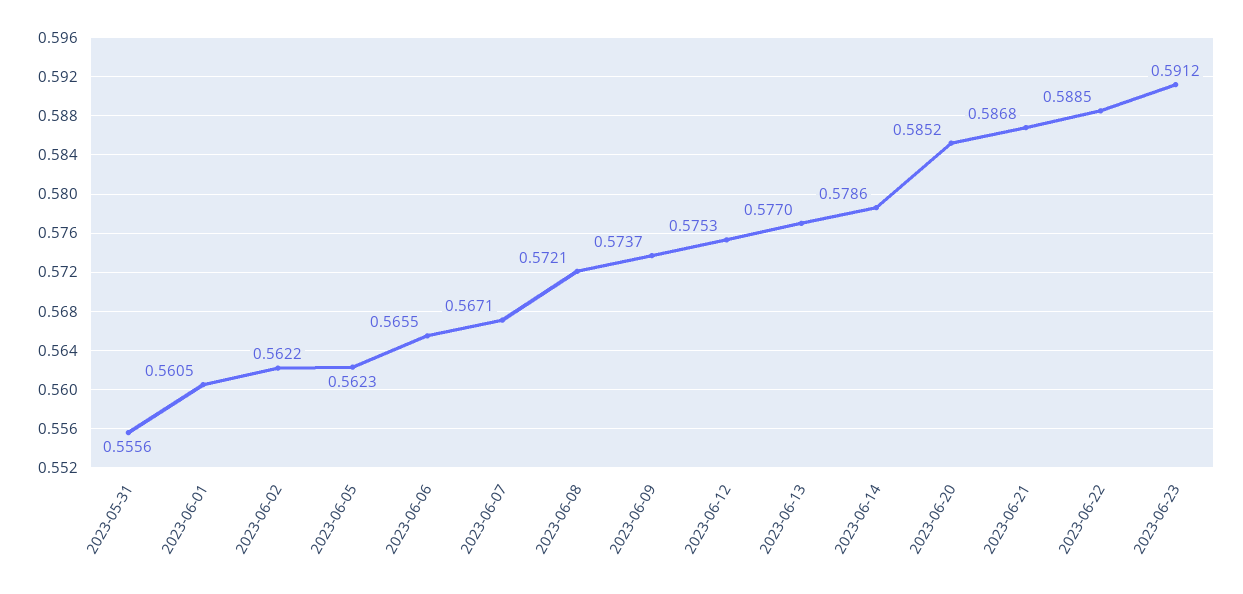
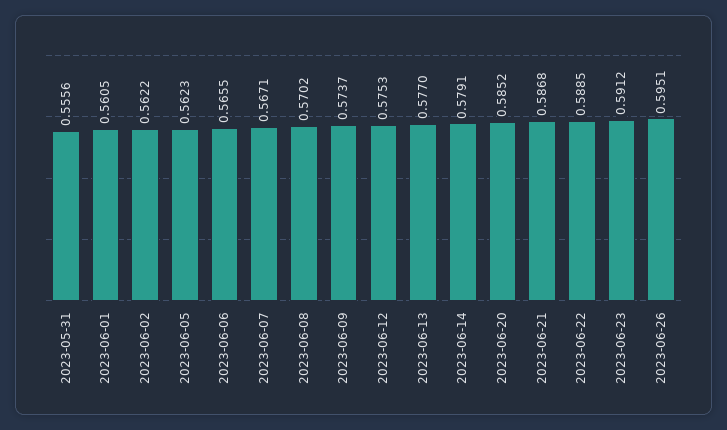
2023-06-08: 0.5721 -> 0.5702
2023-06-14: 0.5786 -> 0.5791
2023-06-26: none -> 0.5951

